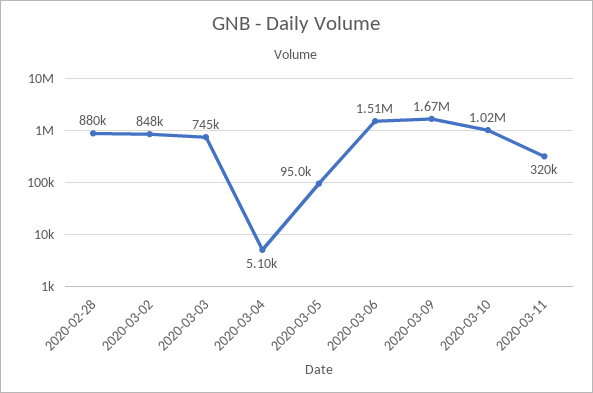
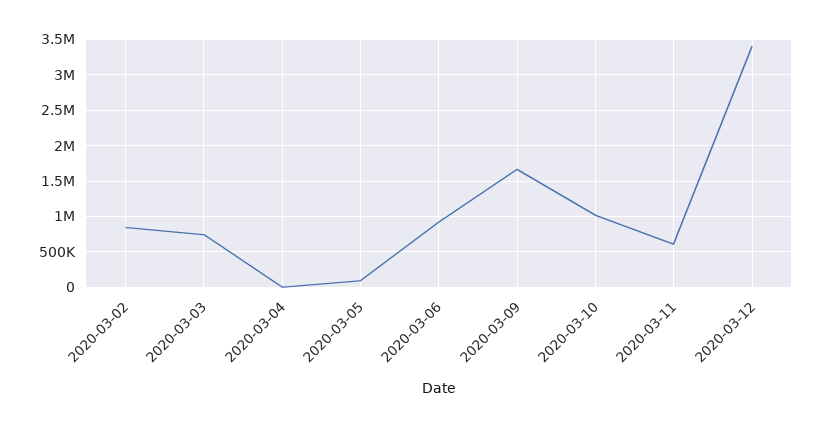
2020-02-28: 880000 -> none
2020-03-06: 1510000 -> 900000
2020-03-11: 320000 -> 600000
2020-03-12: none -> 3400000

